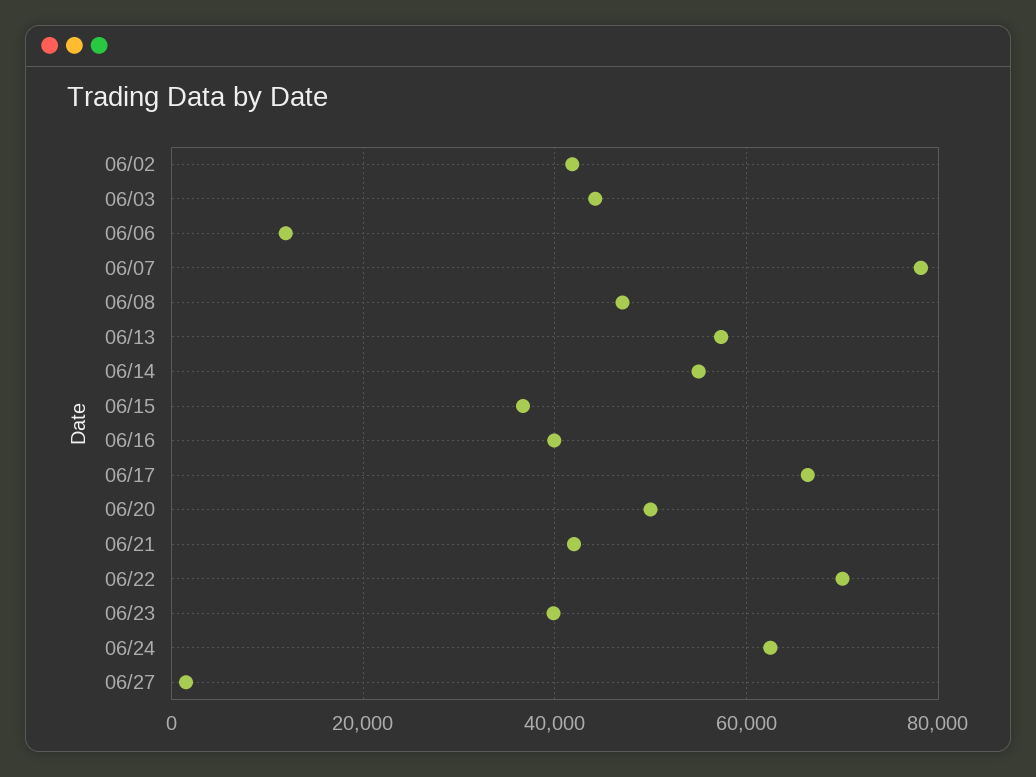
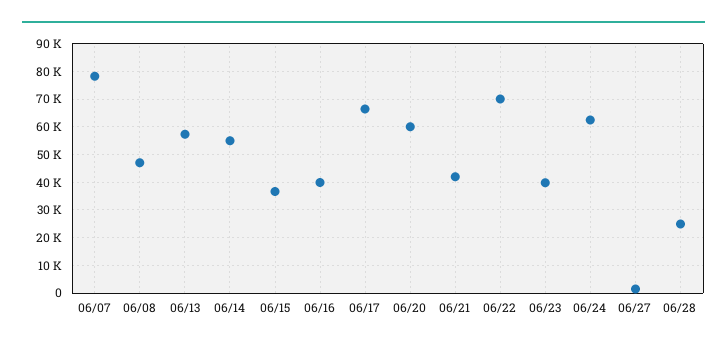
06/02: 42000 -> none
06/03: 44000 -> none
06/06: 12000 -> none
06/20: 50000 -> 60000
06/28: none -> 25000

